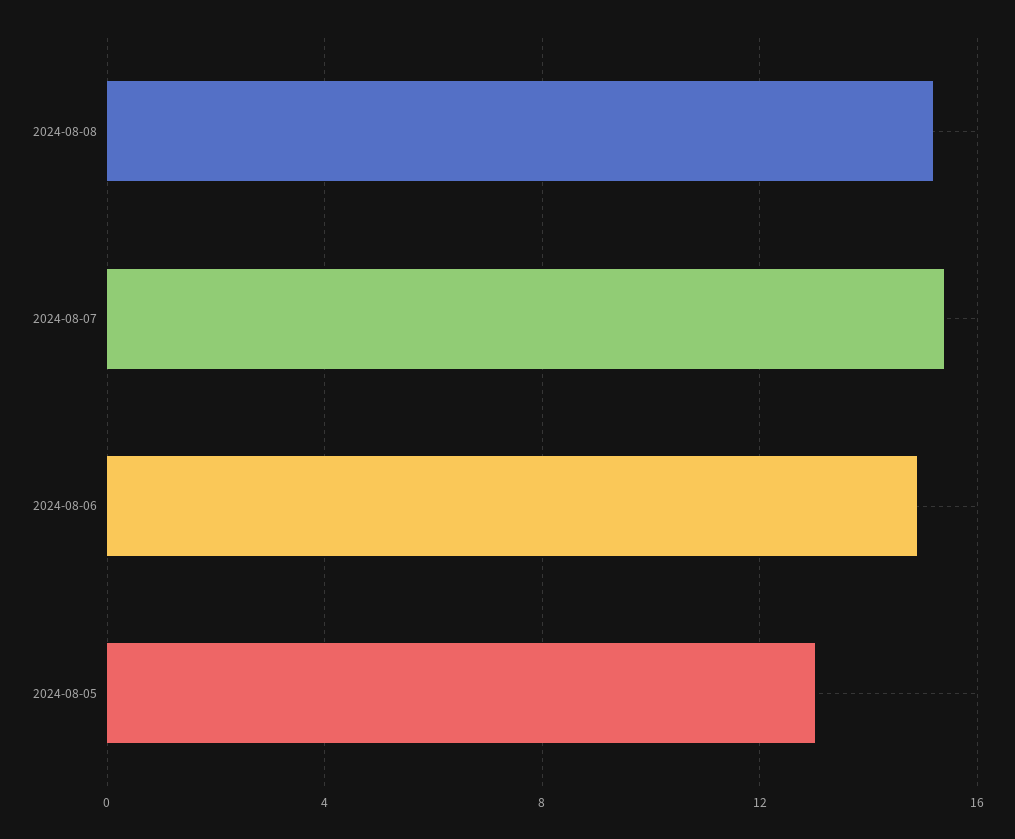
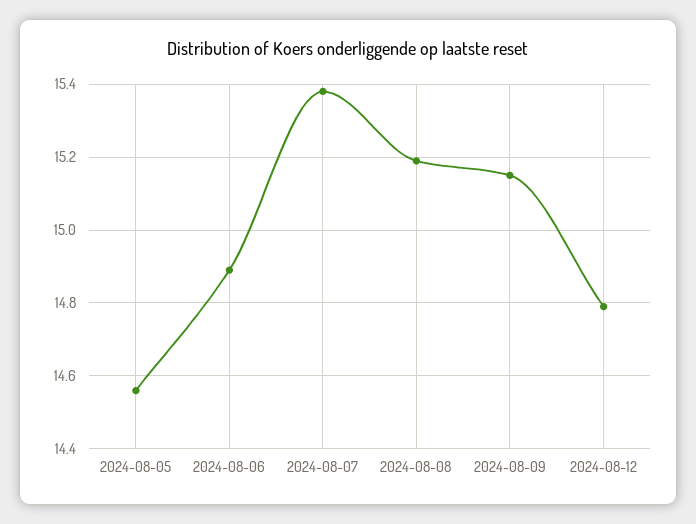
2024-08-05: 13 -> 14.55
2024-08-09: none -> 15.15
2024-08-12: none -> 14.8

